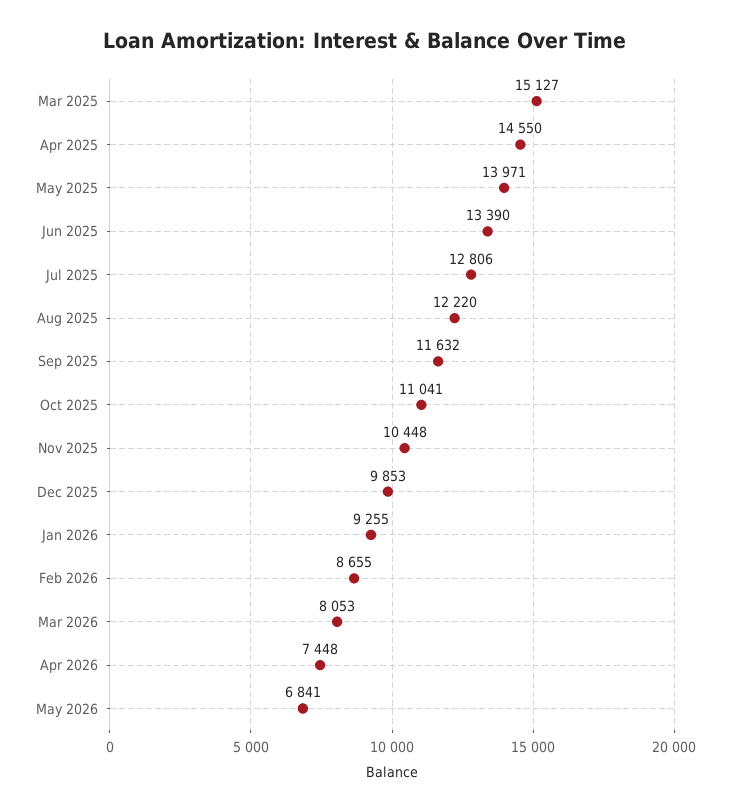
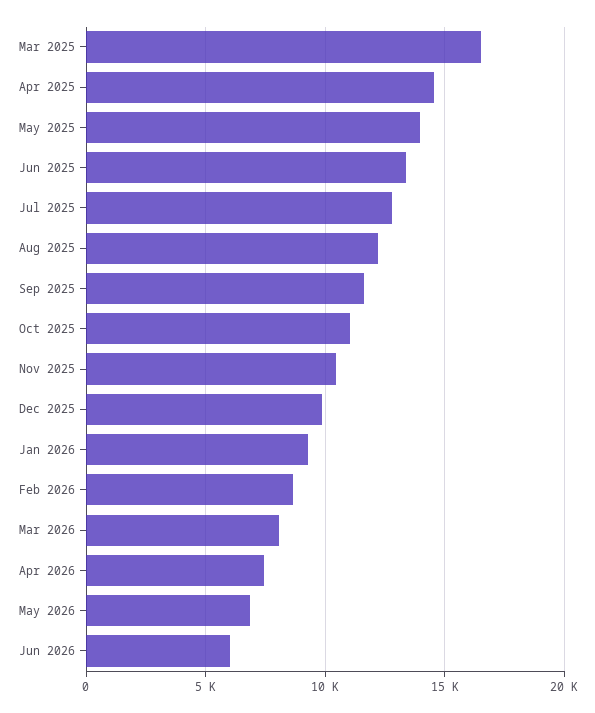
Mar 2025: 15127 -> 16500
Jun 2026: none -> 6000

